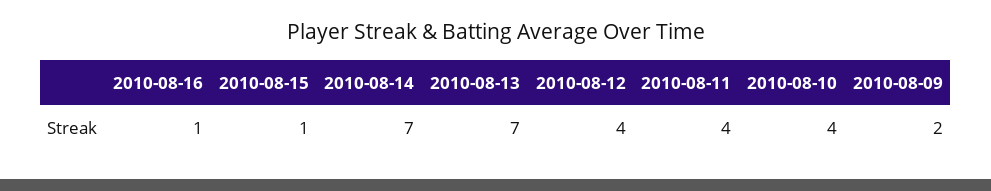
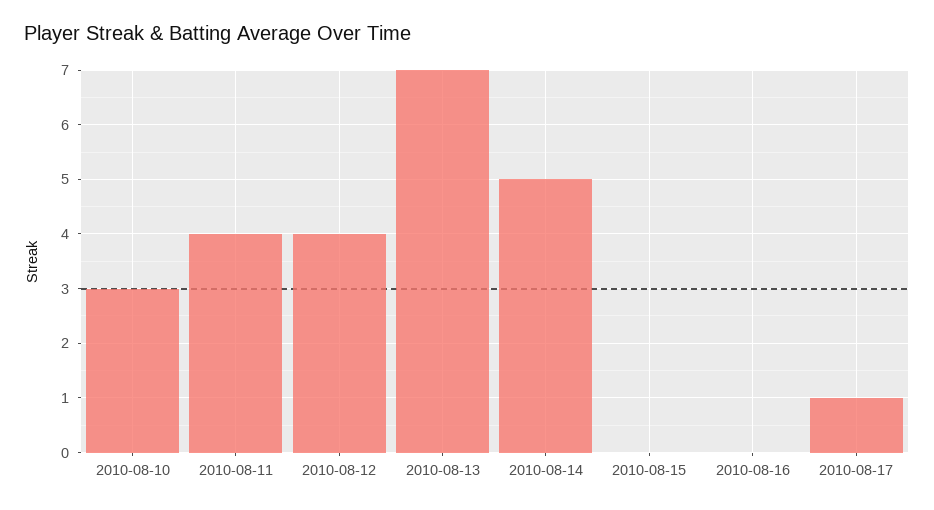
2010-08-16: 1 -> 0
2010-08-15: 1 -> 0
2010-08-14: 7 -> 5
2010-08-10: 4 -> 3
2010-08-09: 2 -> none
2010-08-17: none -> 1

